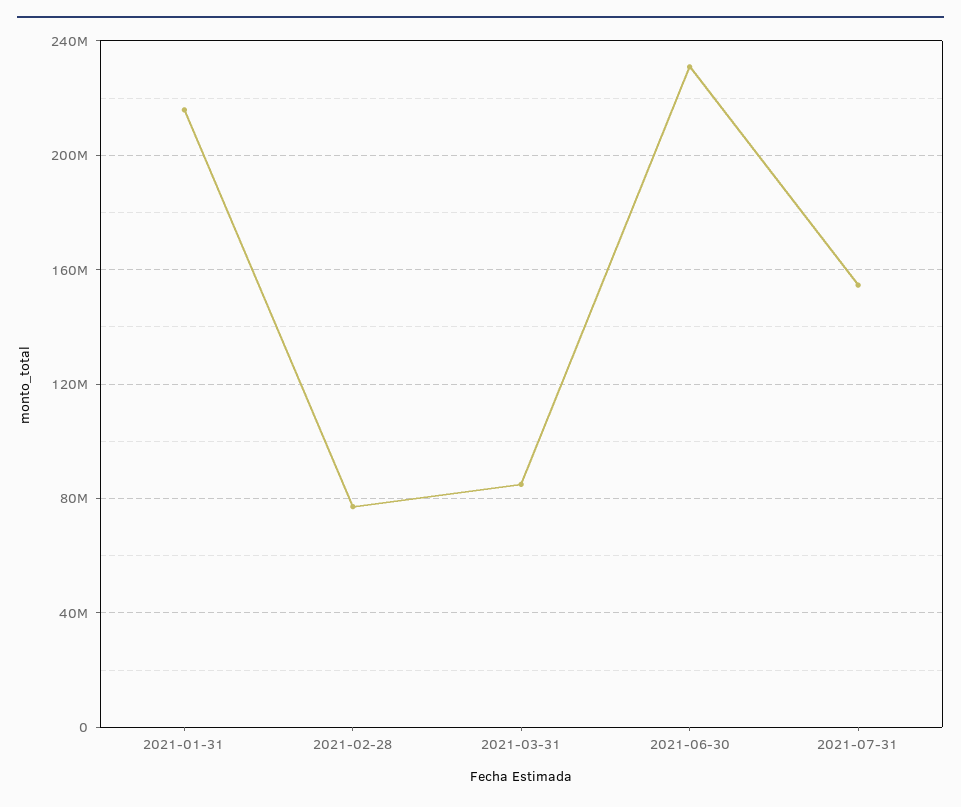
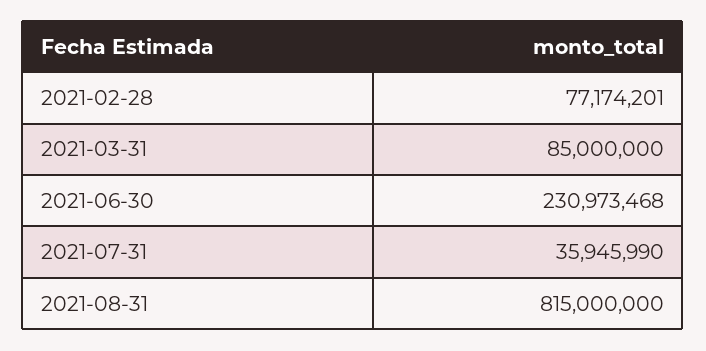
2021-01-31: 215000000 -> none
2021-07-31: 155000000 -> 35945990
2021-08-31: none -> 815000000

